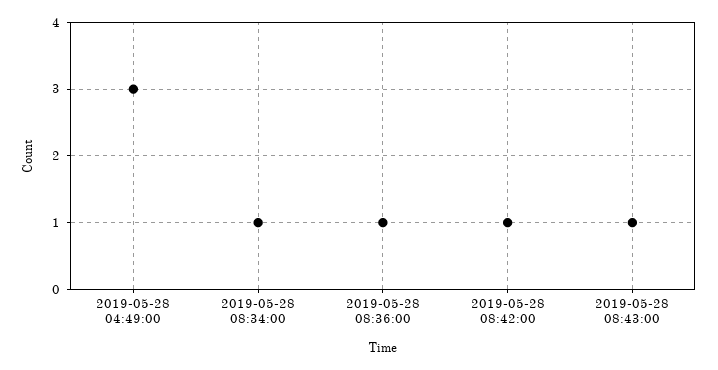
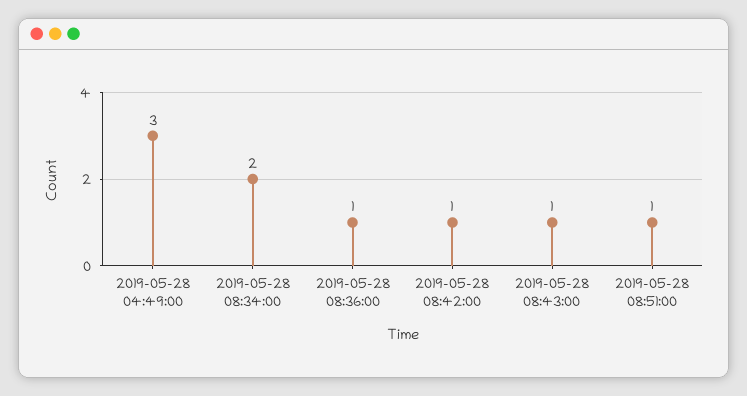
2019-05-28 08:34:00: 1 -> 2
2019-05-28 08:51:00: none -> 1

